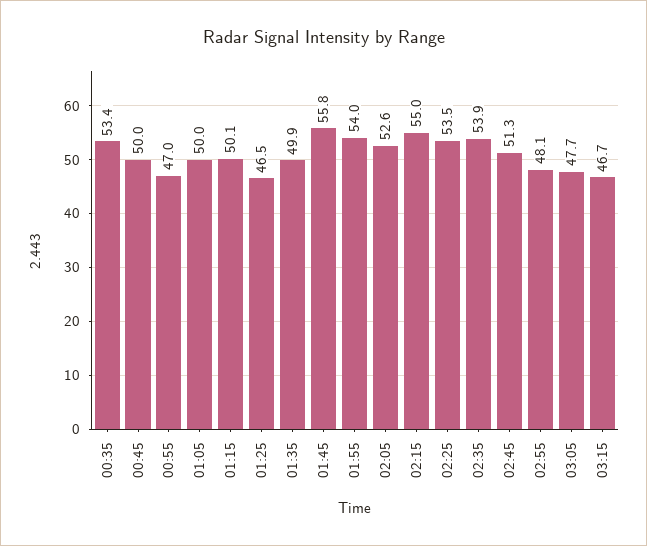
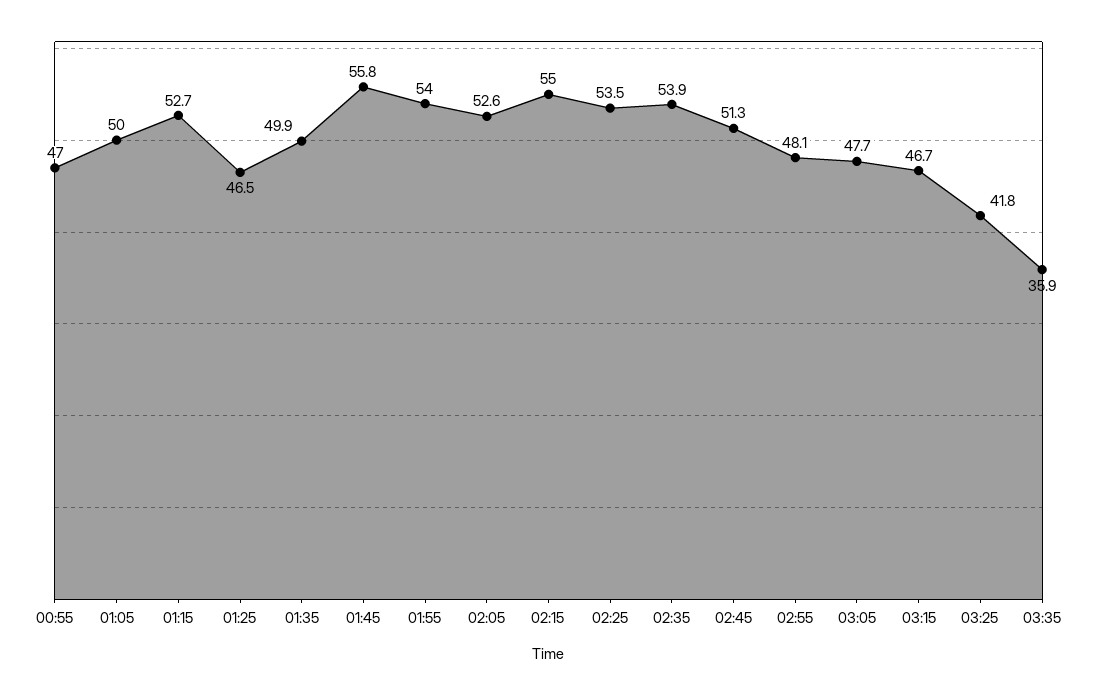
00:35: 53.4 -> none
00:45: 50 -> none
01:15: 50.1 -> 52.7
03:25: none -> 41.8
03:35: none -> 35.9

